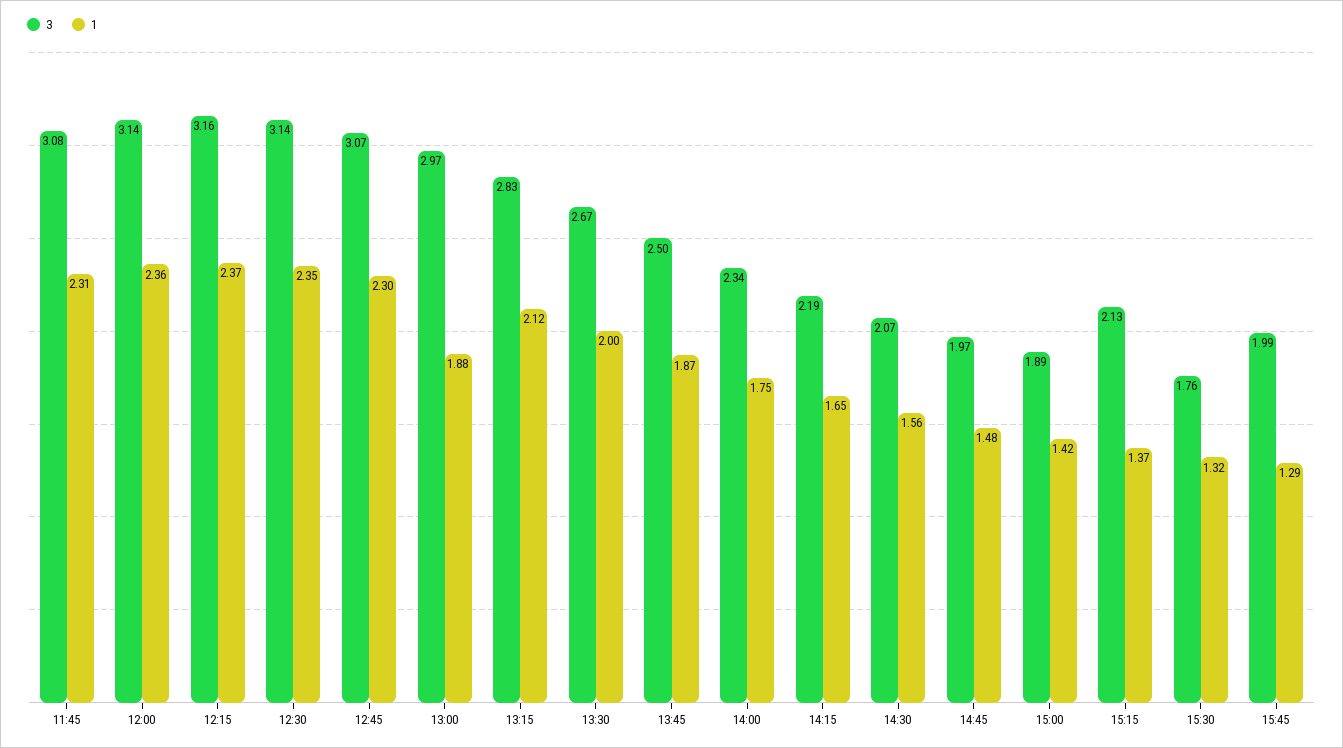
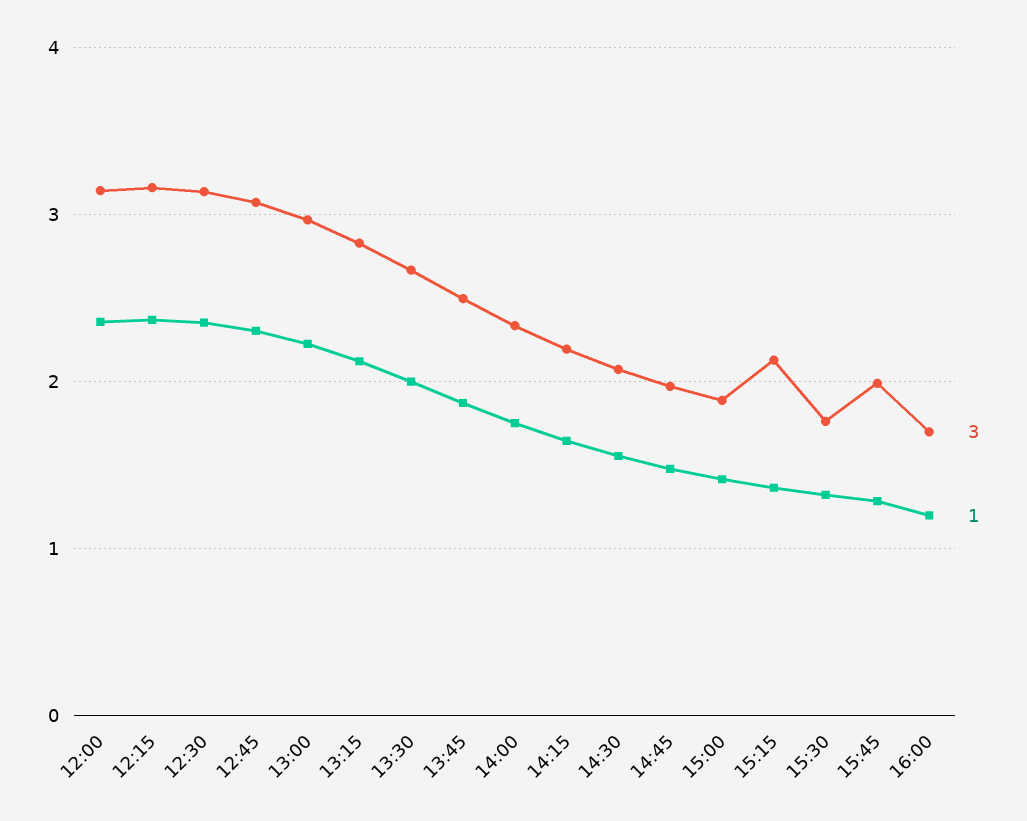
3, 11:45: 3.08 -> none
1, 11:45: 2.31 -> none
1, 13:00: 1.88 -> 2.2
3, 16:00: none -> 1.7
1, 16:00: none -> 1.2

